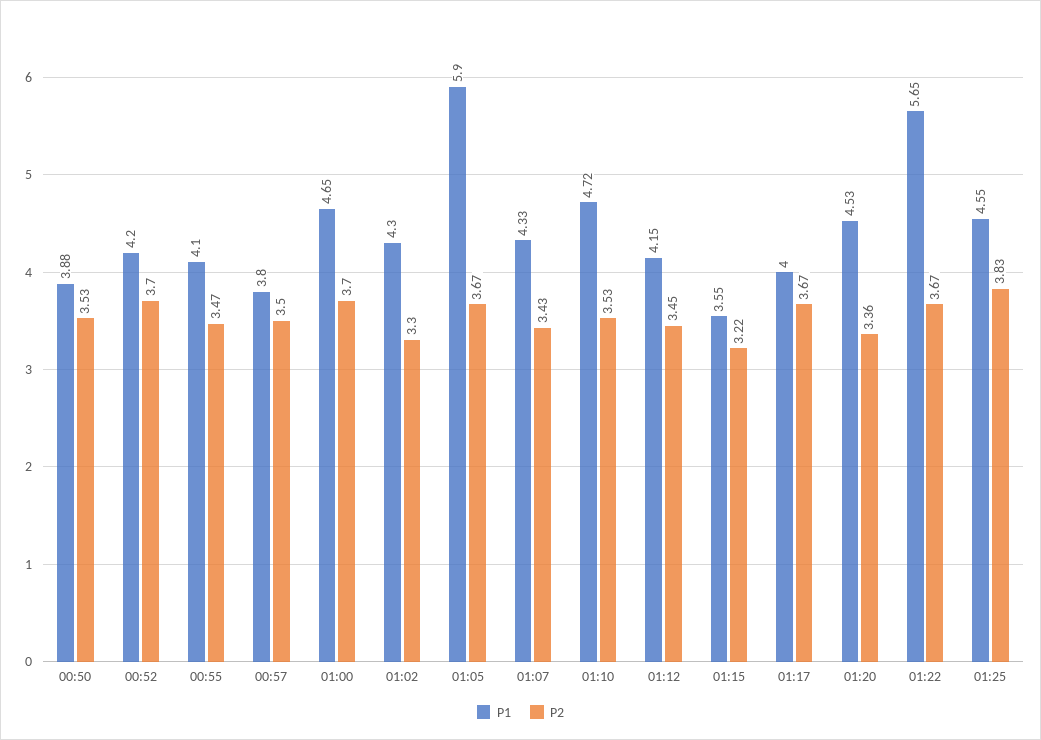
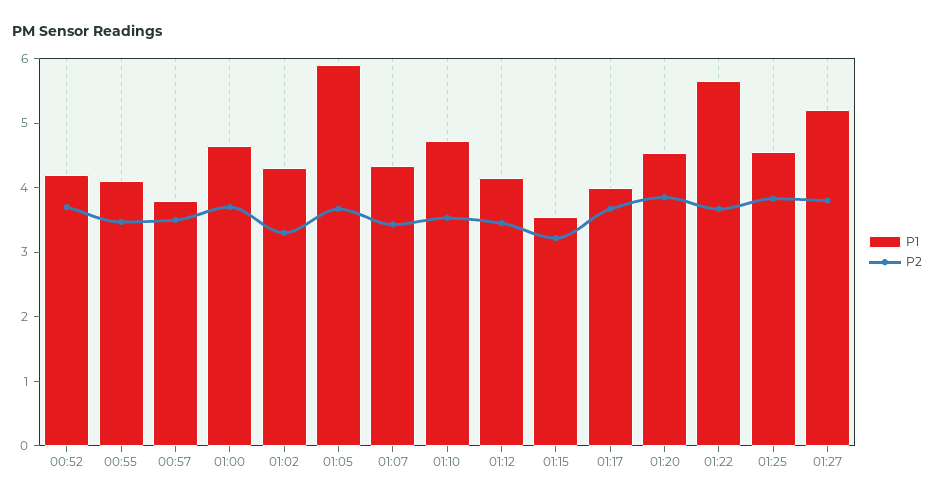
P1, 00:50: 3.88 -> none
P2, 00:50: 3.53 -> none
P2, 01:20: 3.36 -> 3.8
P1, 01:27: none -> 5.2
P2, 01:27: none -> 3.8

